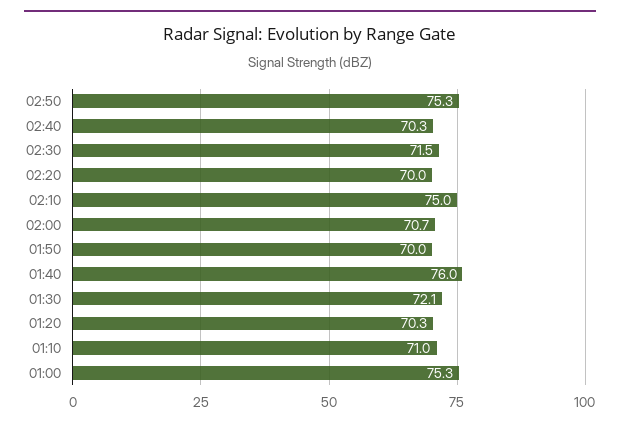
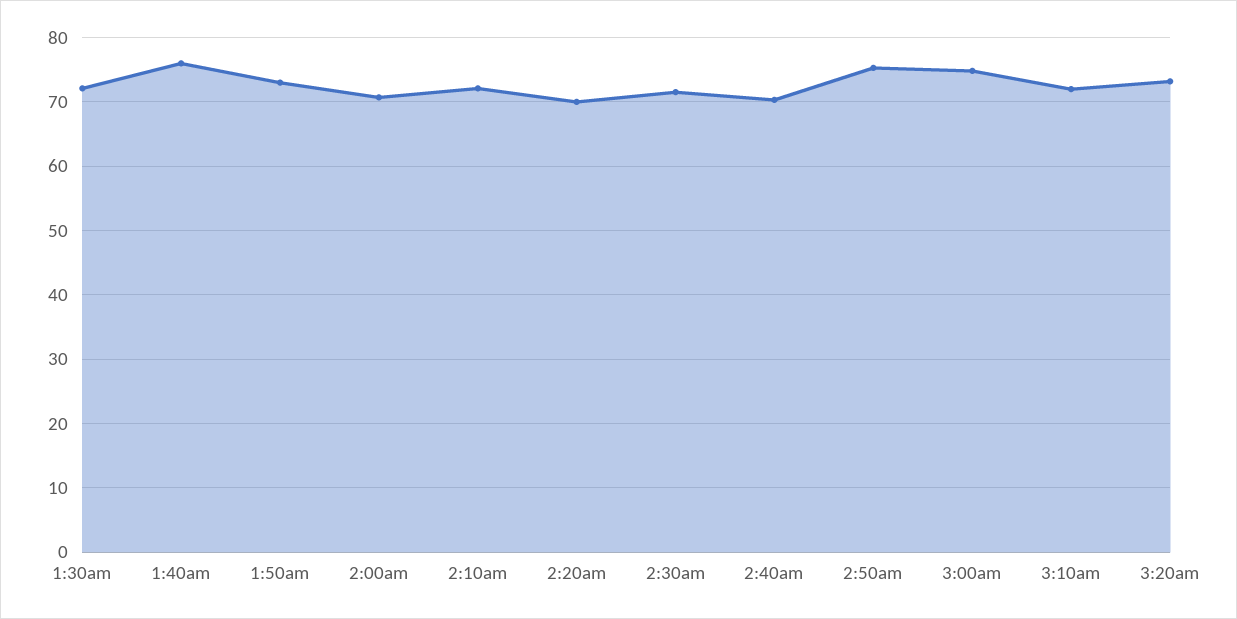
02:10: 75 -> 72
01:50: 70 -> 73
01:20: 70.3 -> none
01:10: 71 -> none
01:00: 75.3 -> none
3:00am: none -> 75
3:10am: none -> 72
3:20am: none -> 73

